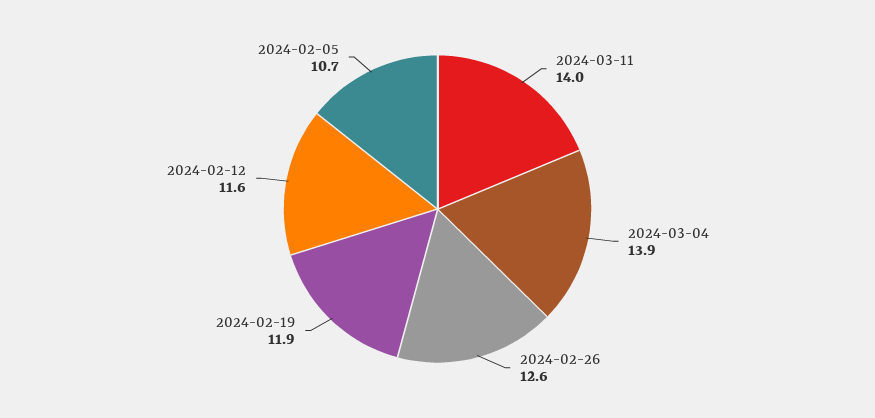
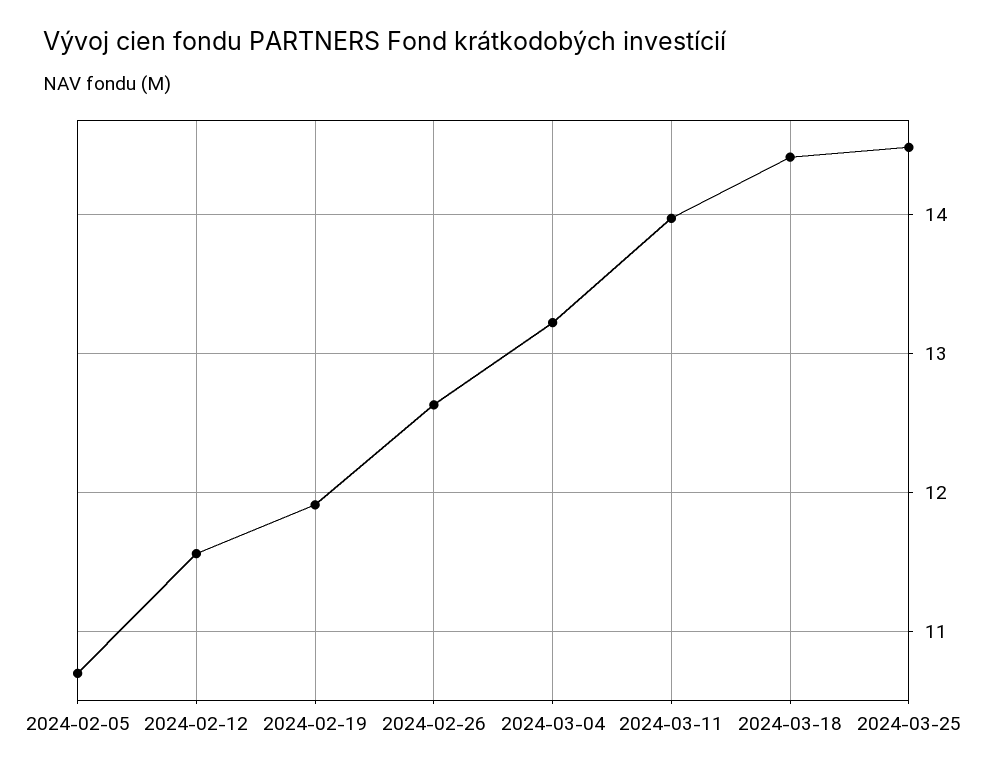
2024-03-04: 13.9 -> 13.2
2024-03-18: none -> 14.4
2024-03-25: none -> 14.5

